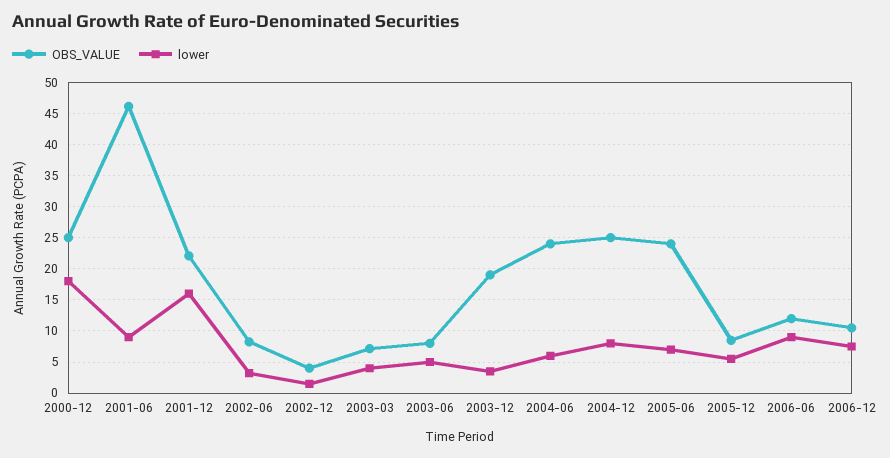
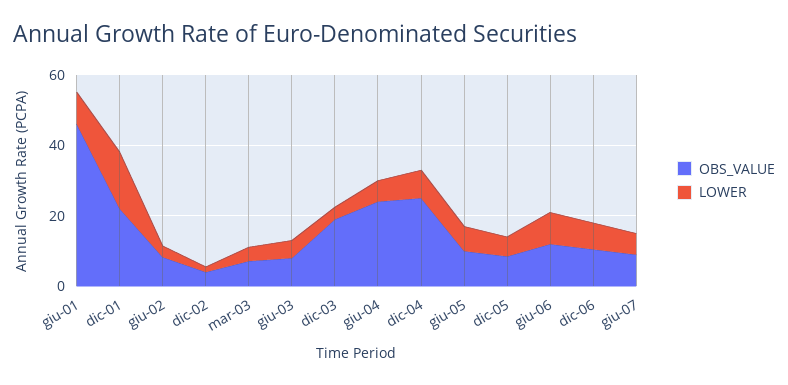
OBS_VALUE, 2000-12: 25 -> none
lower, 2000-12: 18 -> none
OBS_VALUE, 2005-06: 24 -> 10
OBS_VALUE, giu-07: none -> 10
lower, giu-07: none -> 5

